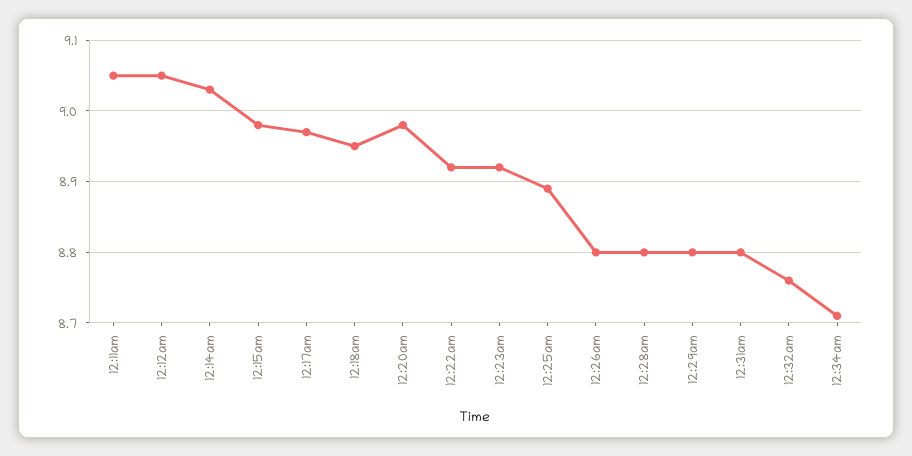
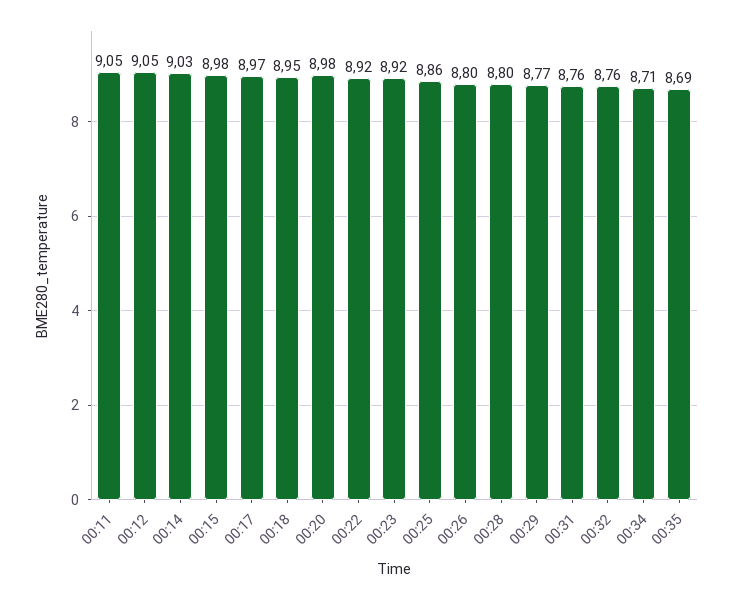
12:25am: 8.89 -> 8.86
12:29am: 8.8 -> 8.77
12:31am: 8.8 -> 8.76
00:35: none -> 8.69

